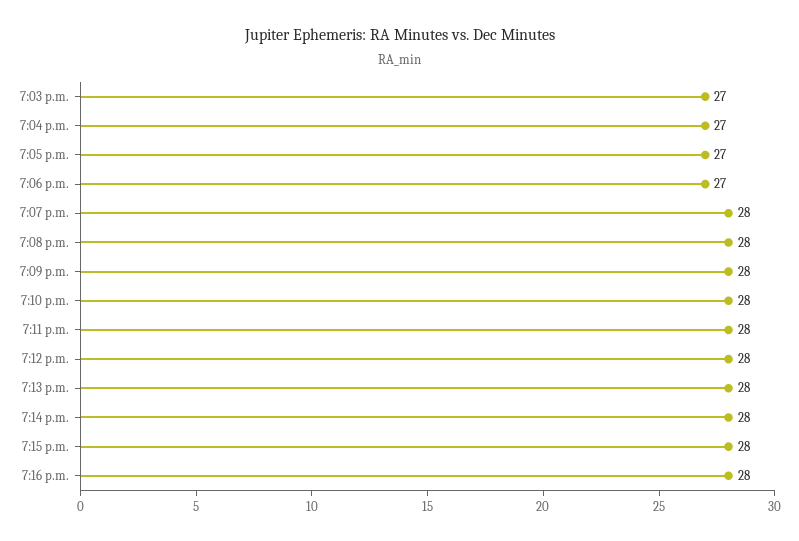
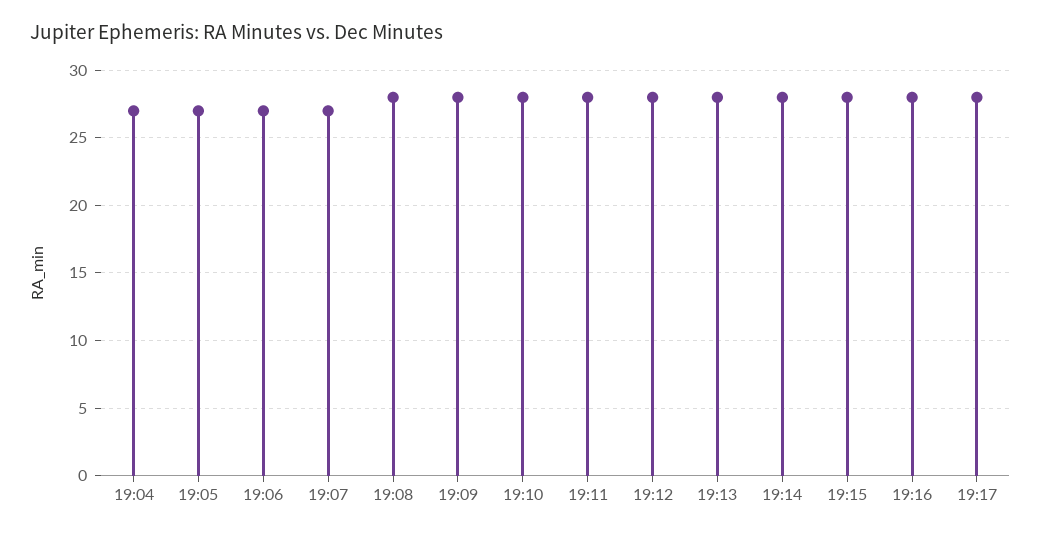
7:03 p.m.: 27 -> none
7:07 p.m.: 28 -> 27
19:17: none -> 28

